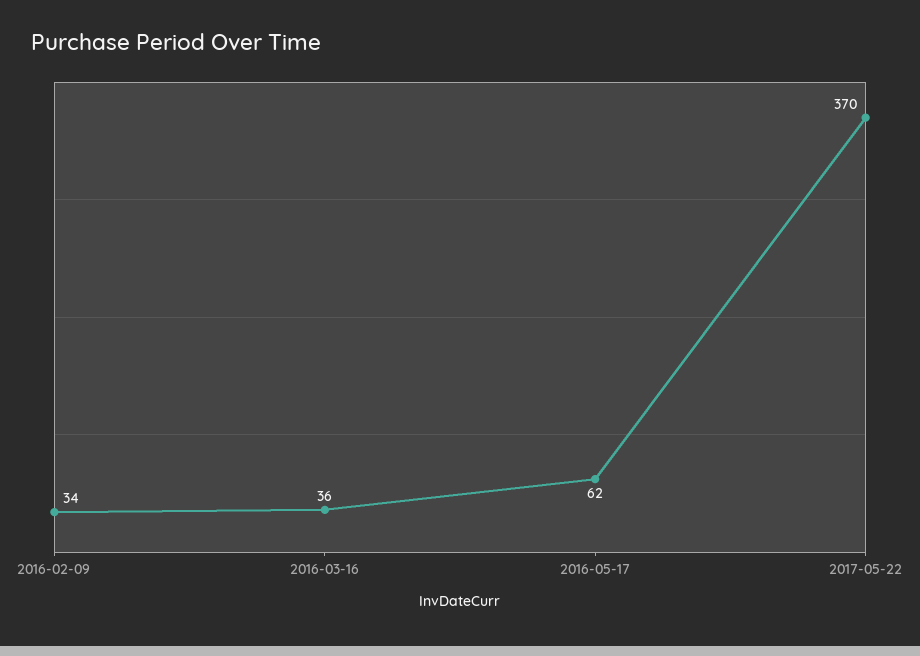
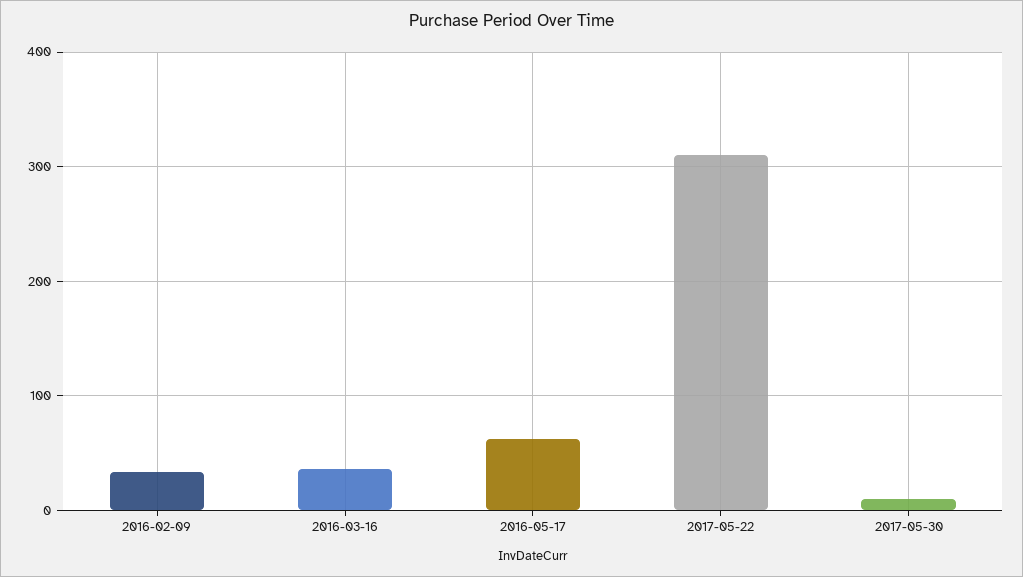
2017-05-22: 370 -> 310
2017-05-30: none -> 10

